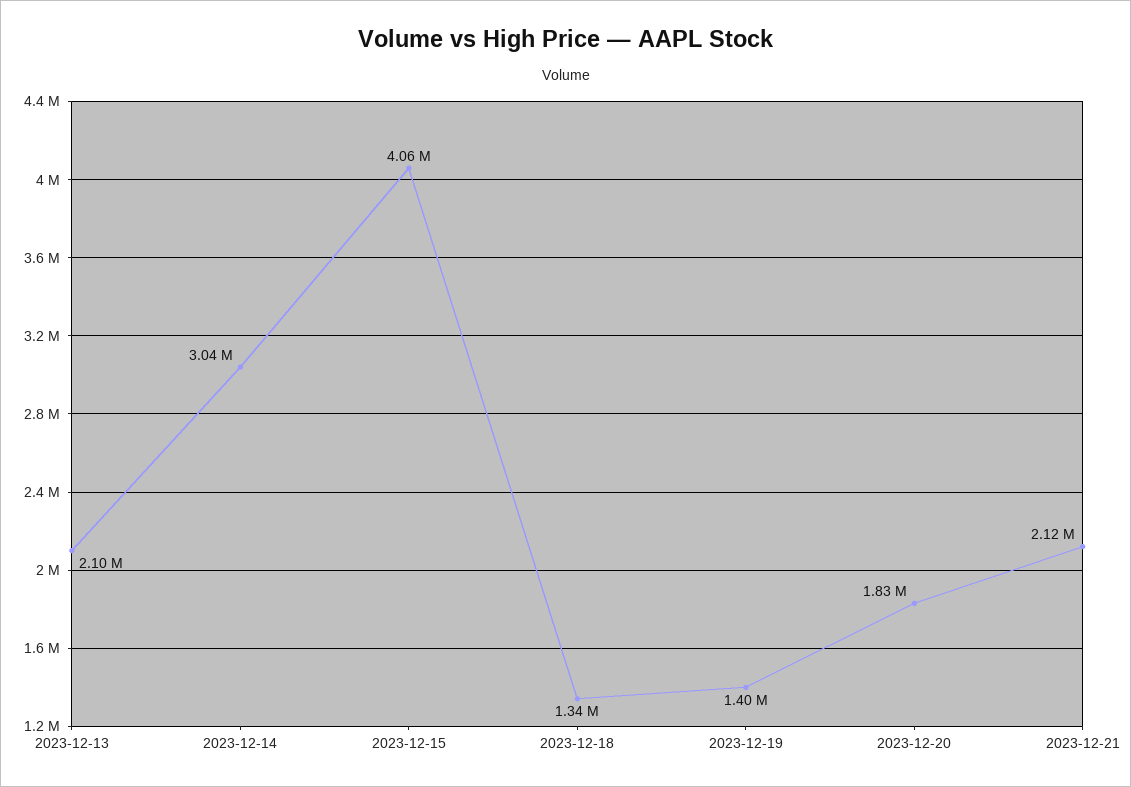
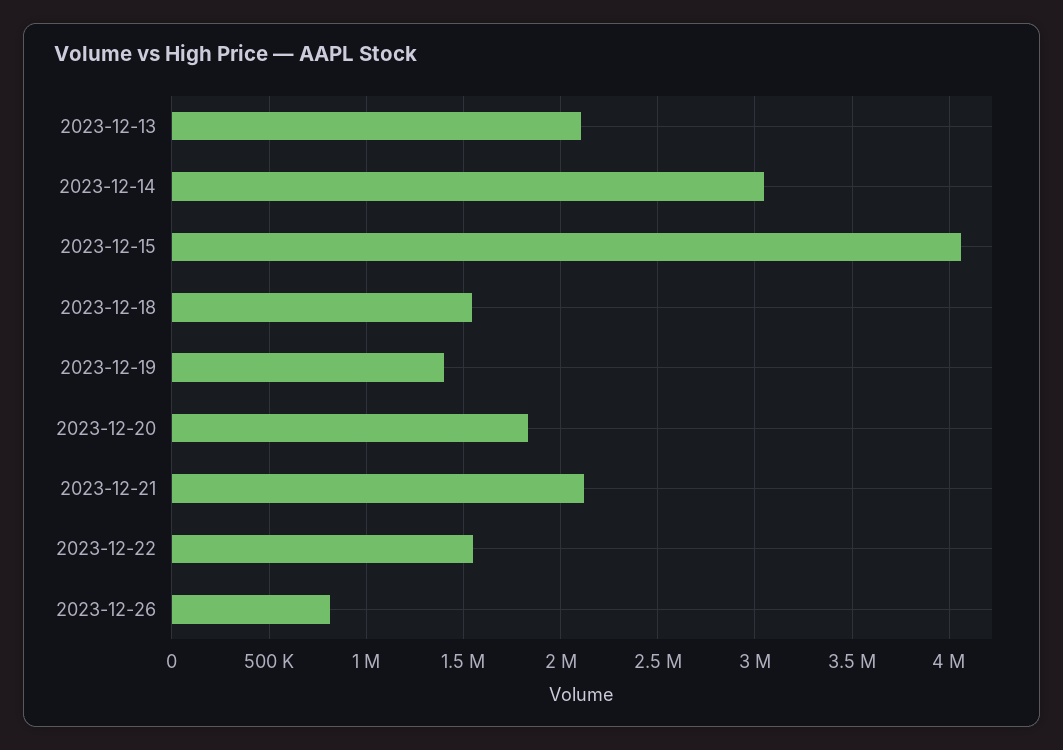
2023-12-18: 1340000 -> 1550000
2023-12-22: none -> 1550000
2023-12-26: none -> 800000

